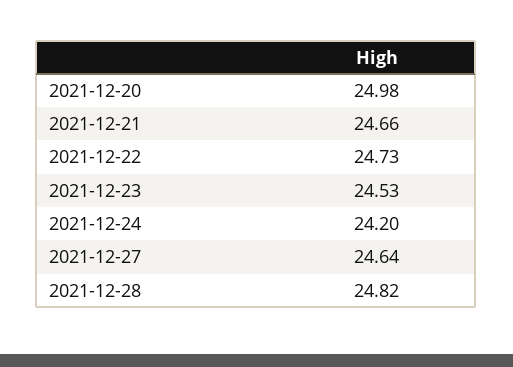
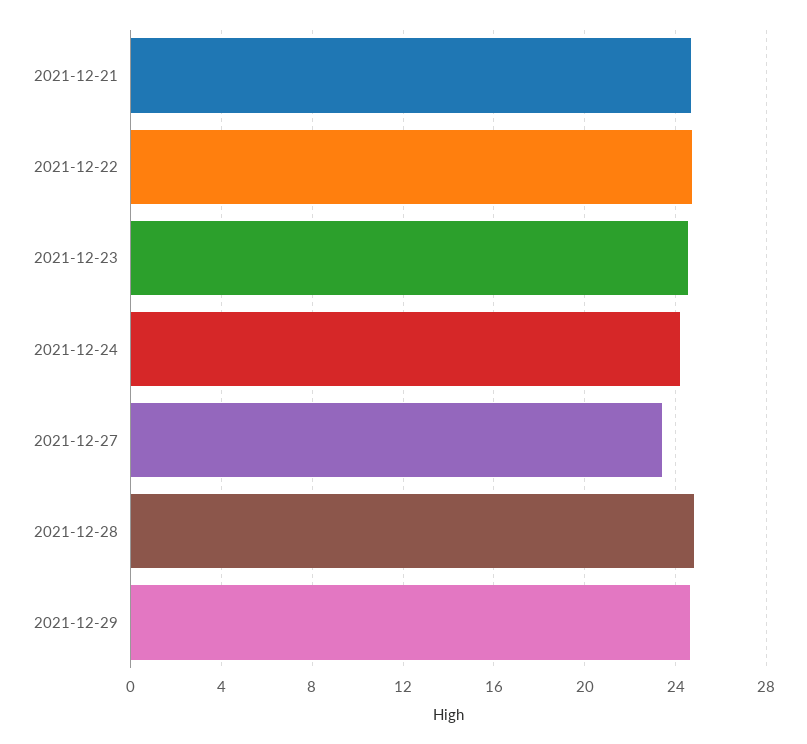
2021-12-20: 24.98 -> none
2021-12-27: 24.64 -> 23.5
2021-12-29: none -> 24.5

